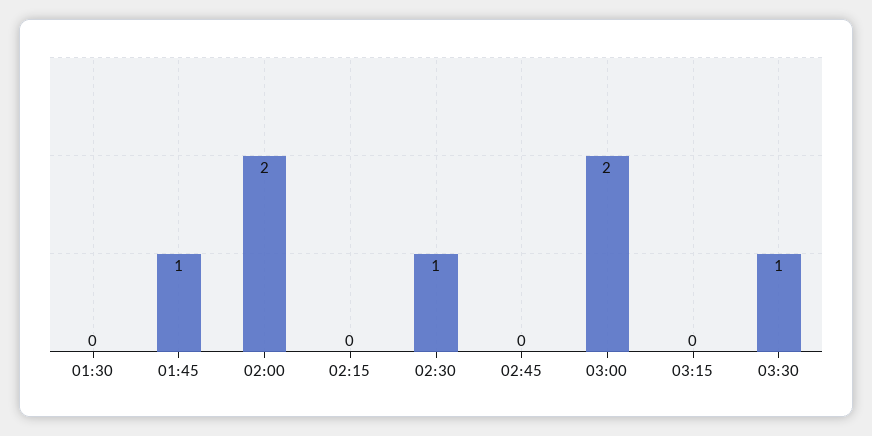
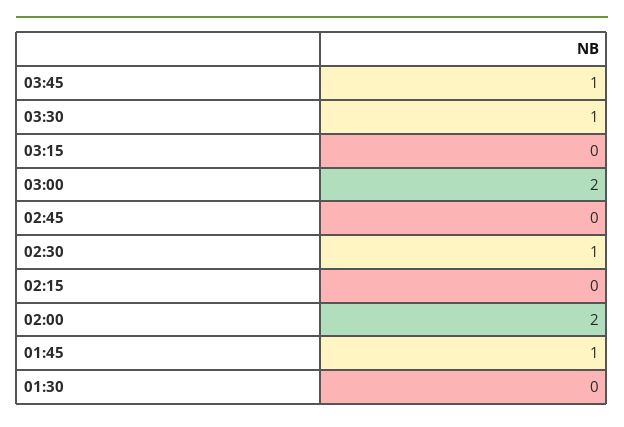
03:45: none -> 1

